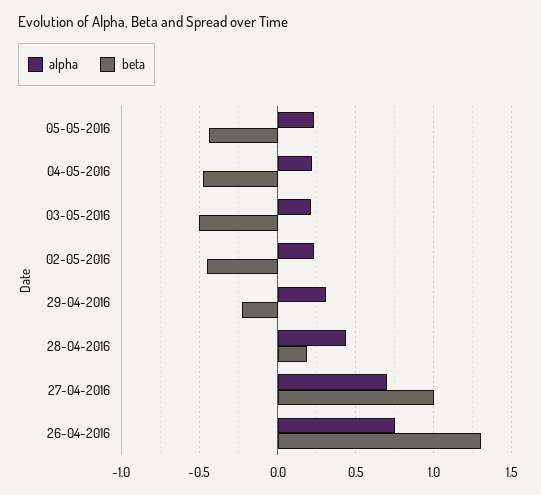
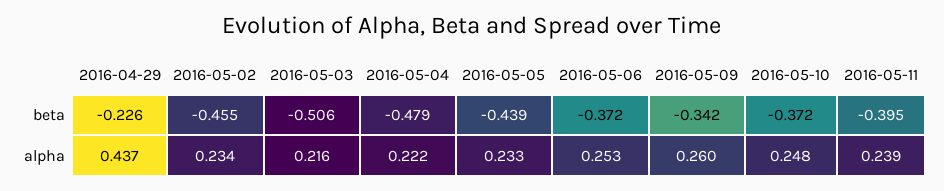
alpha, 29-04-2016: 0.3 -> 0.437
alpha, 28-04-2016: 0.45 -> none
beta, 28-04-2016: 0.2 -> none
alpha, 27-04-2016: 0.7 -> none
beta, 27-04-2016: 1 -> none
alpha, 26-04-2016: 0.75 -> none
beta, 26-04-2016: 1.3 -> none
beta, 2016-05-06: none -> -0.372
beta, 2016-05-09: none -> -0.342
beta, 2016-05-10: none -> -0.372
beta, 2016-05-11: none -> -0.395
alpha, 2016-05-06: none -> 0.253
alpha, 2016-05-09: none -> 0.26
alpha, 2016-05-10: none -> 0.248
alpha, 2016-05-11: none -> 0.239

